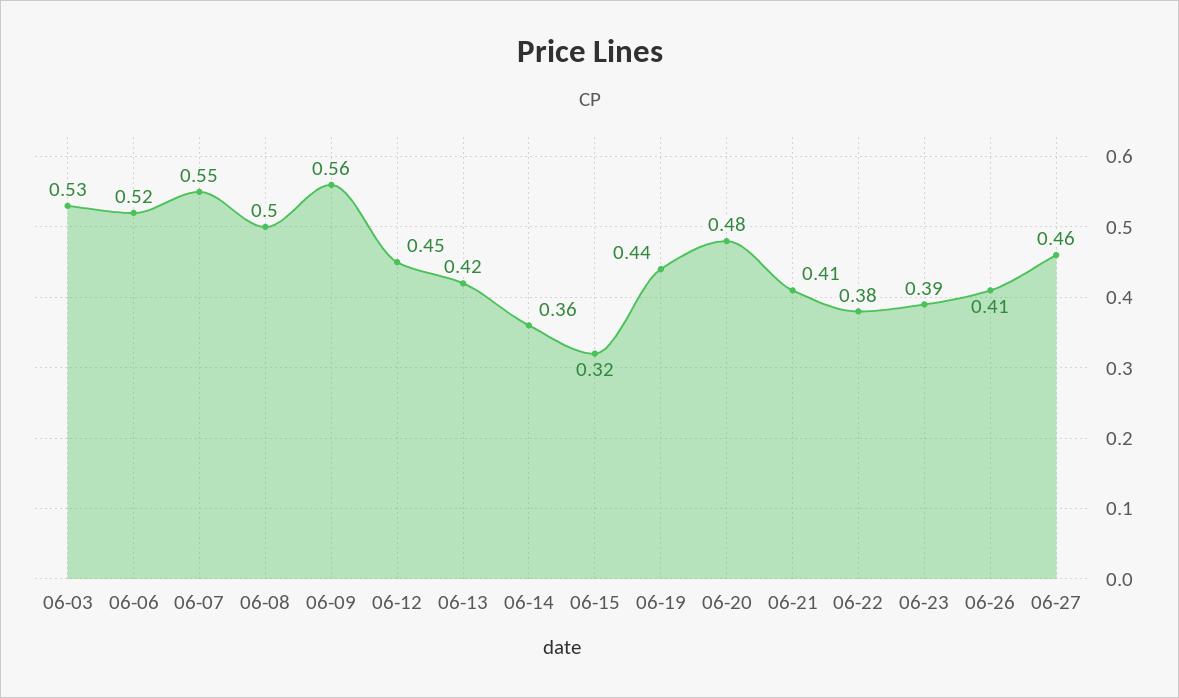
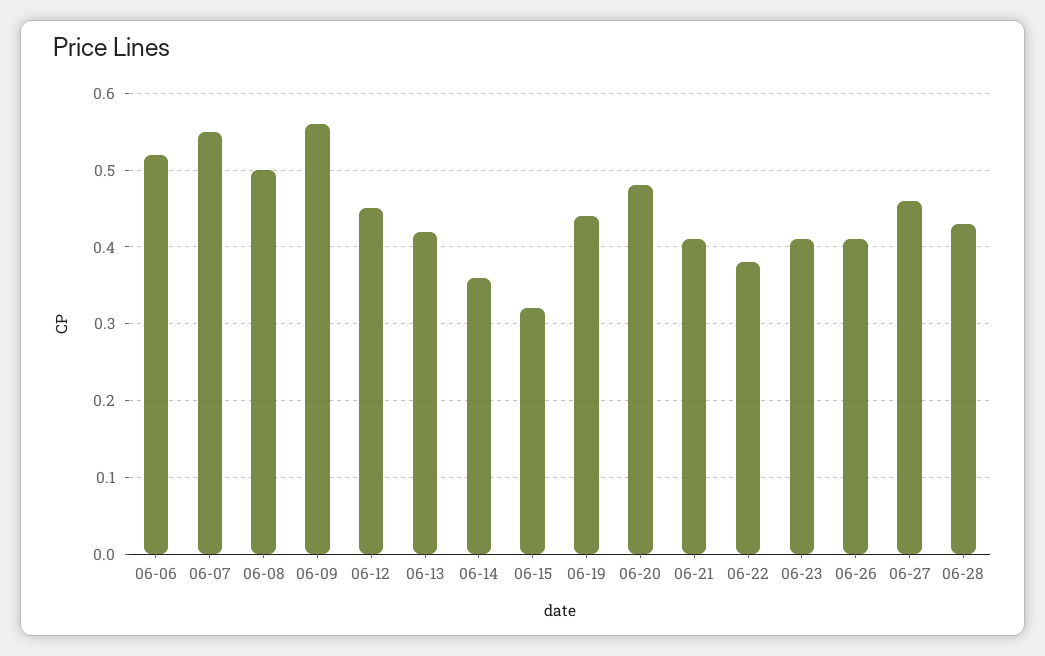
06-03: 0.53 -> none
06-23: 0.39 -> 0.41
06-28: none -> 0.43

